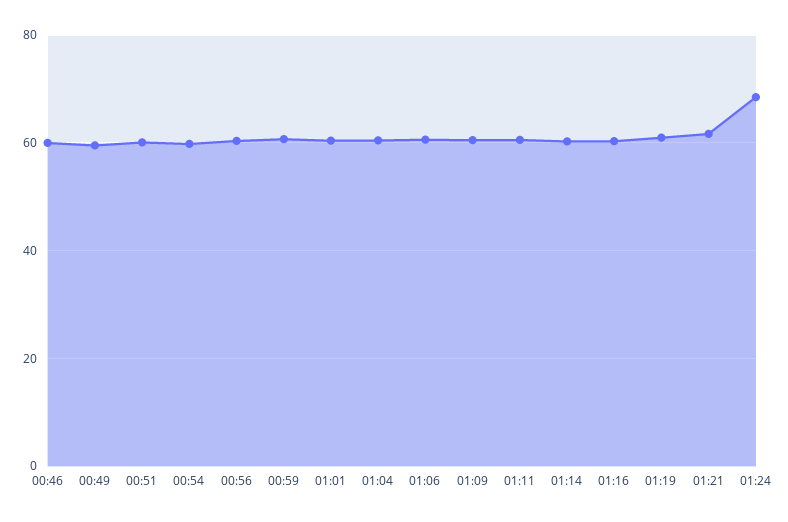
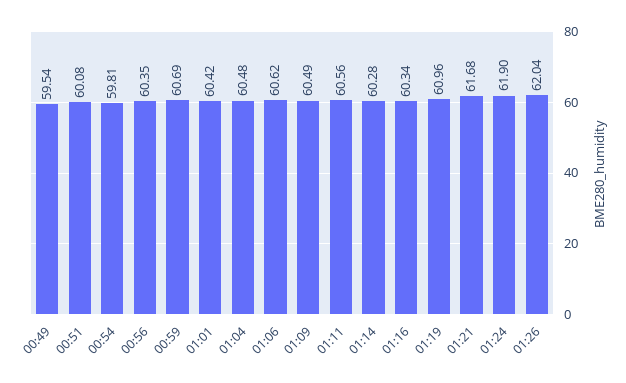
00:46: 60 -> none
01:24: 68 -> 61.9
01:26: none -> 62.04

